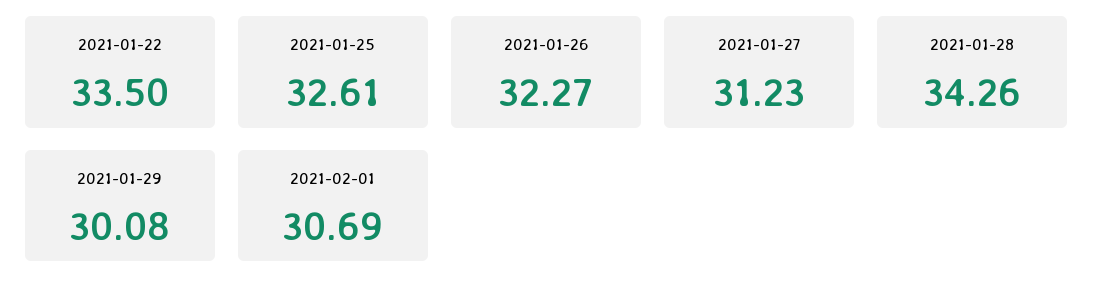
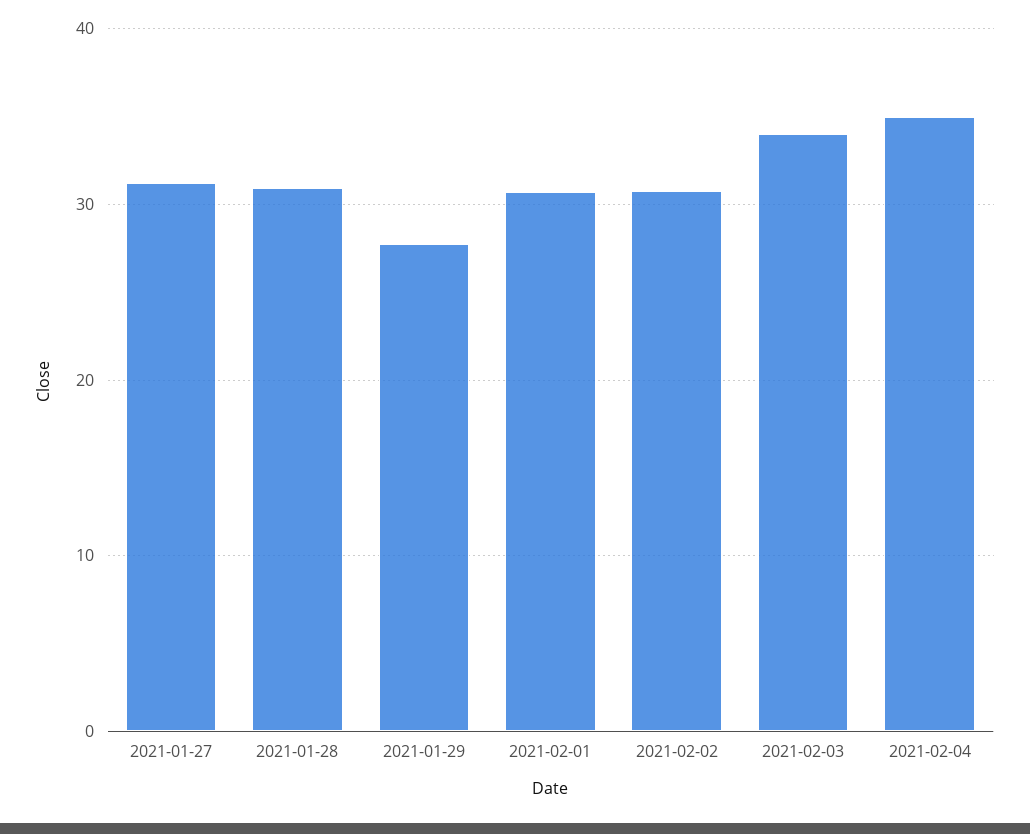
2021-01-22: 33.5 -> none
2021-01-25: 32.61 -> none
2021-01-26: 32.27 -> none
2021-01-28: 34.26 -> 31
2021-01-29: 30.08 -> 28
2021-02-02: none -> 31
2021-02-03: none -> 34
2021-02-04: none -> 35

